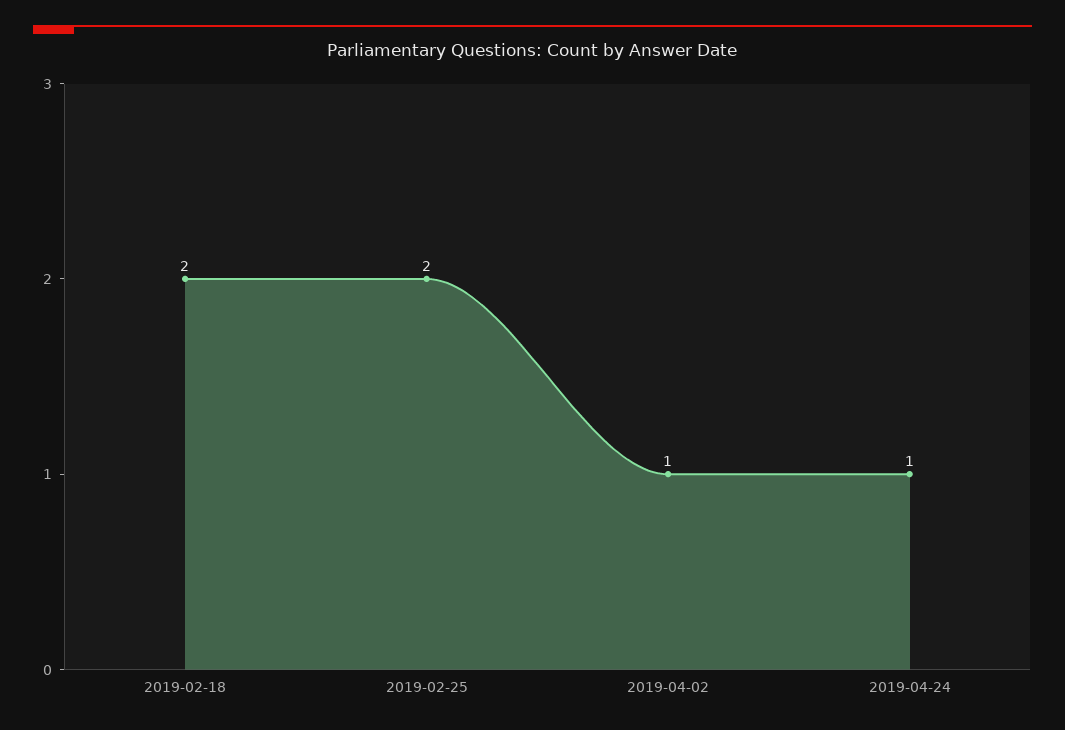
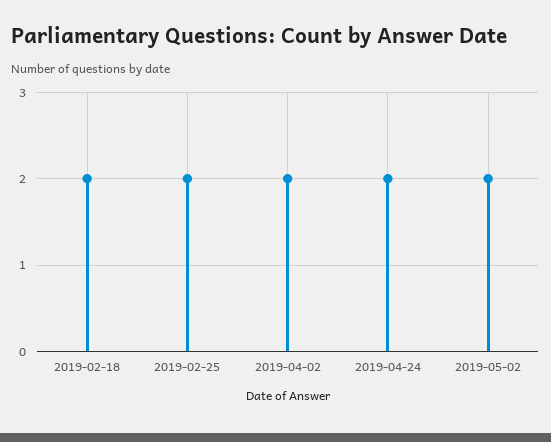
2019-04-02: 1 -> 2
2019-04-24: 1 -> 2
2019-05-02: none -> 2

